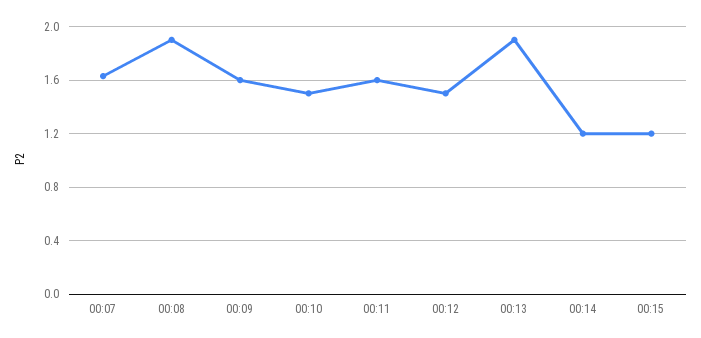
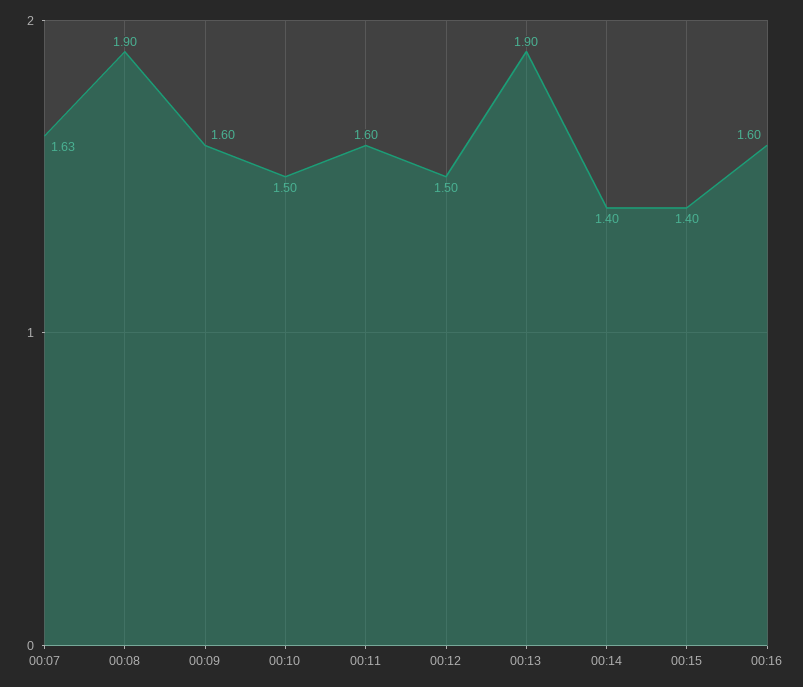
00:14: 1.2 -> 1.4
00:15: 1.2 -> 1.4
00:16: none -> 1.6

